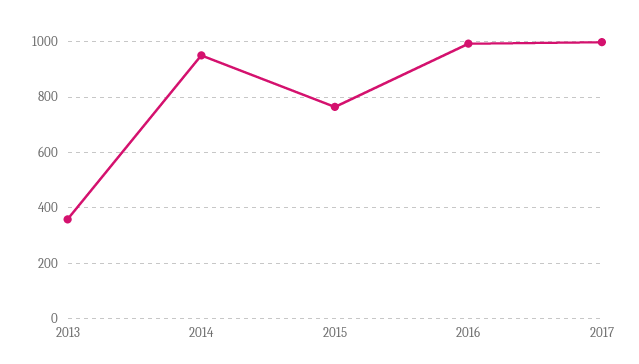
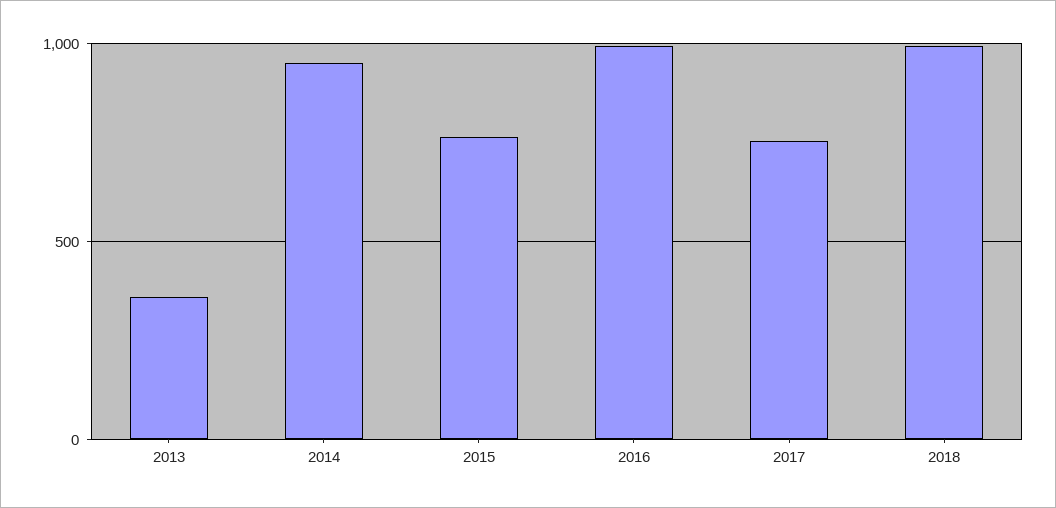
2017: 1000 -> 750
2018: none -> 1000

